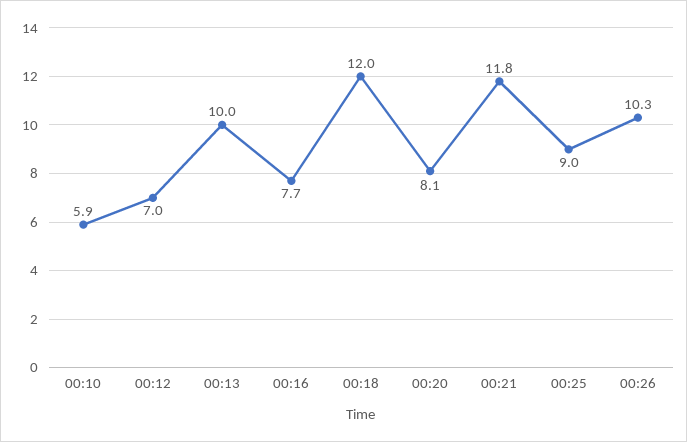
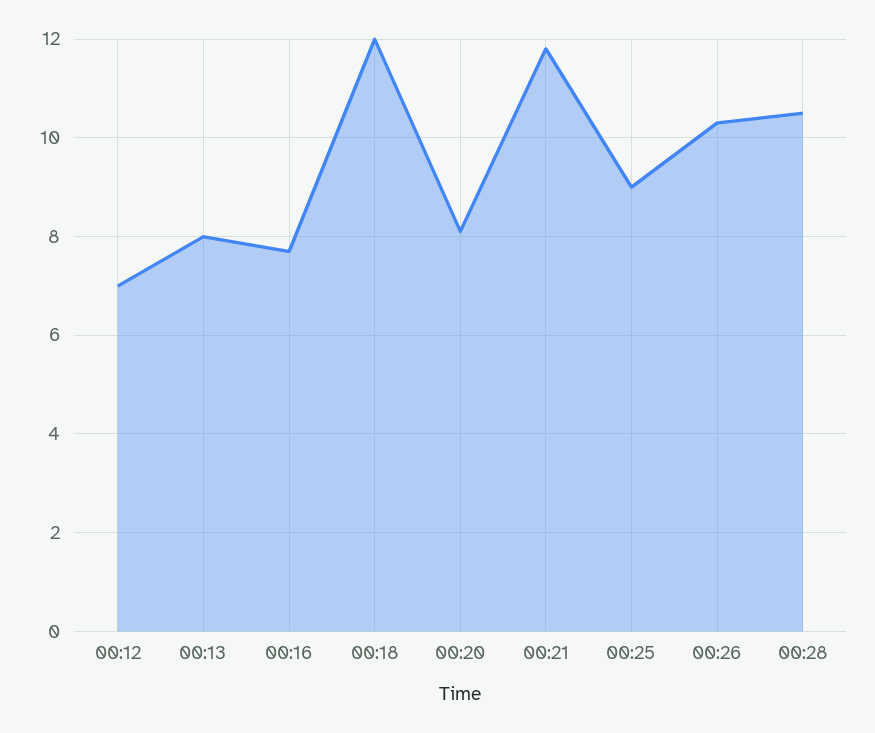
00:10: 5.9 -> none
00:13: 10 -> 8
00:28: none -> 10.5

